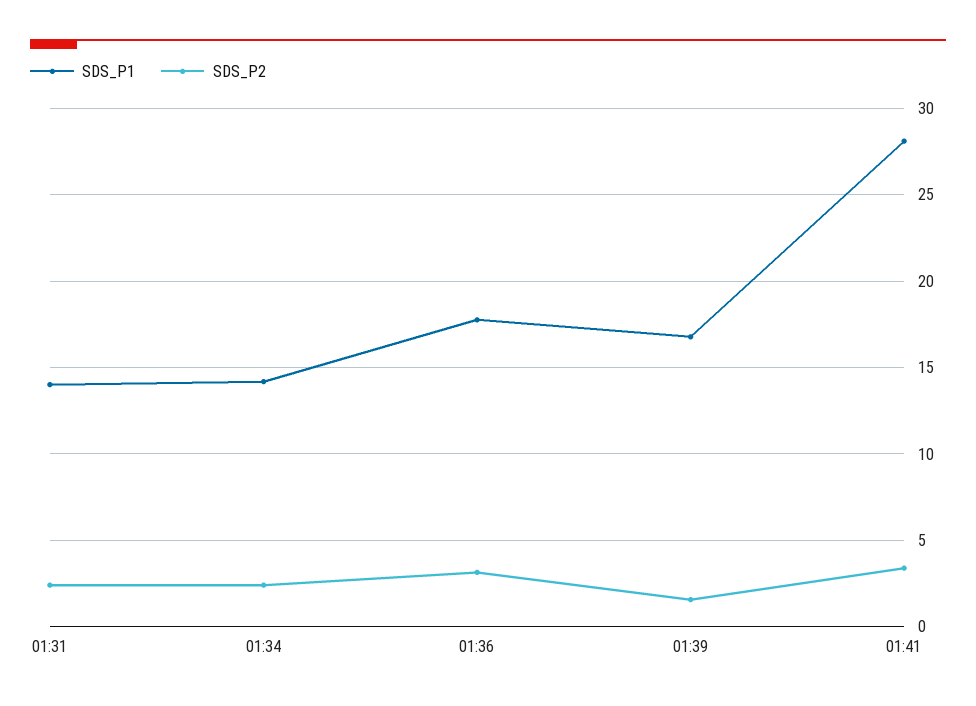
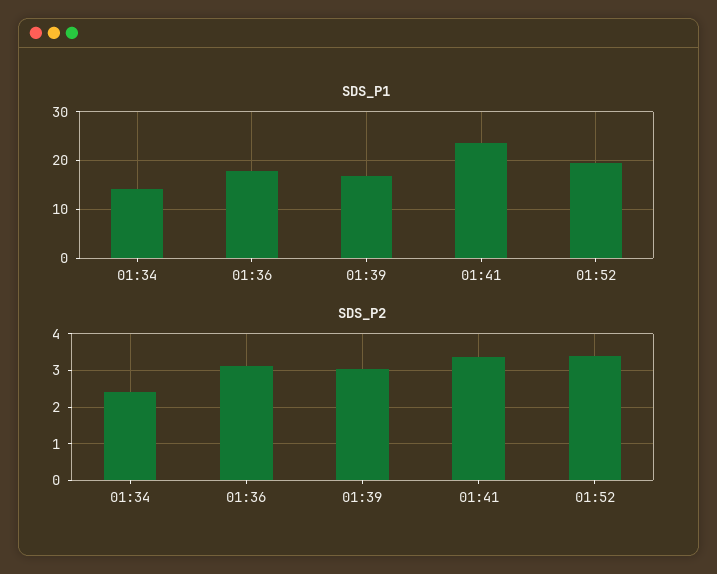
SDS_P1, 01:31: 14 -> none
SDS_P2, 01:31: 2.5 -> none
SDS_P2, 01:39: 1.5 -> 3
SDS_P1, 01:41: 28 -> 24
SDS_P1, 01:52: none -> 20
SDS_P2, 01:52: none -> 3.4

